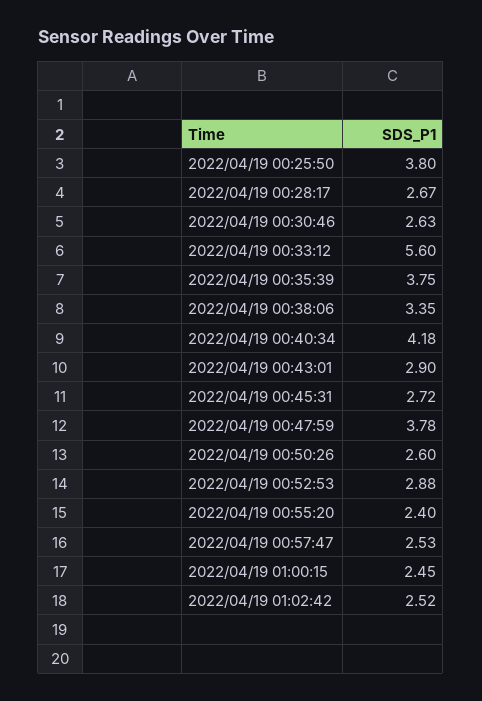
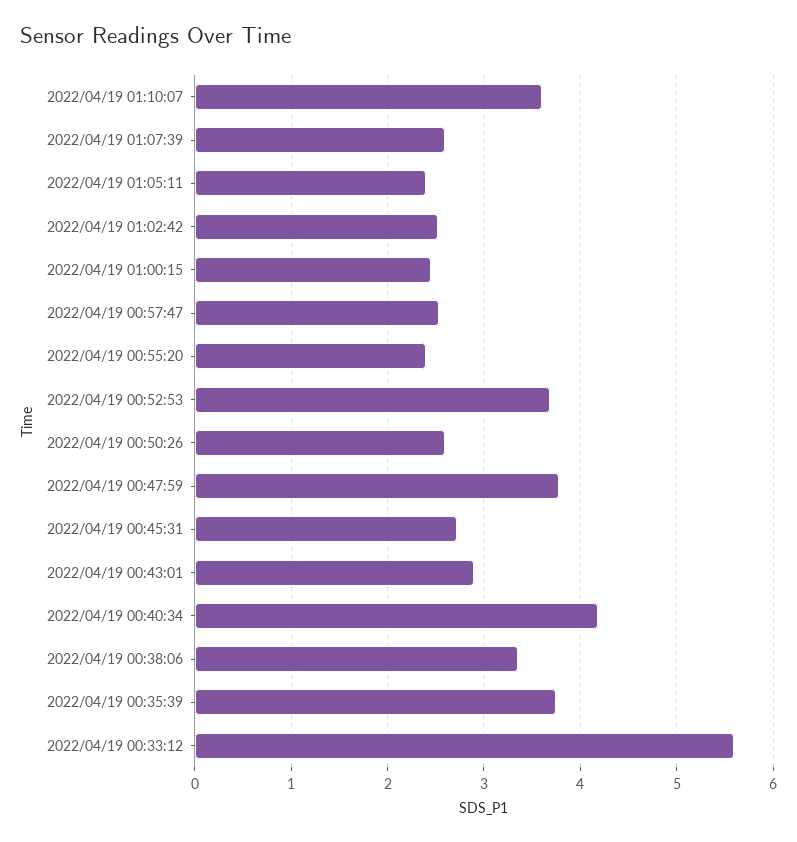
2022/04/19 00:25:50: 3.8 -> none
2022/04/19 00:28:17: 2.67 -> none
2022/04/19 00:30:46: 2.63 -> none
2022/04/19 00:52:53: 2.88 -> 3.7
2022/04/19 01:10:07: none -> 3.6
2022/04/19 01:07:39: none -> 2.6
2022/04/19 01:05:11: none -> 2.4

